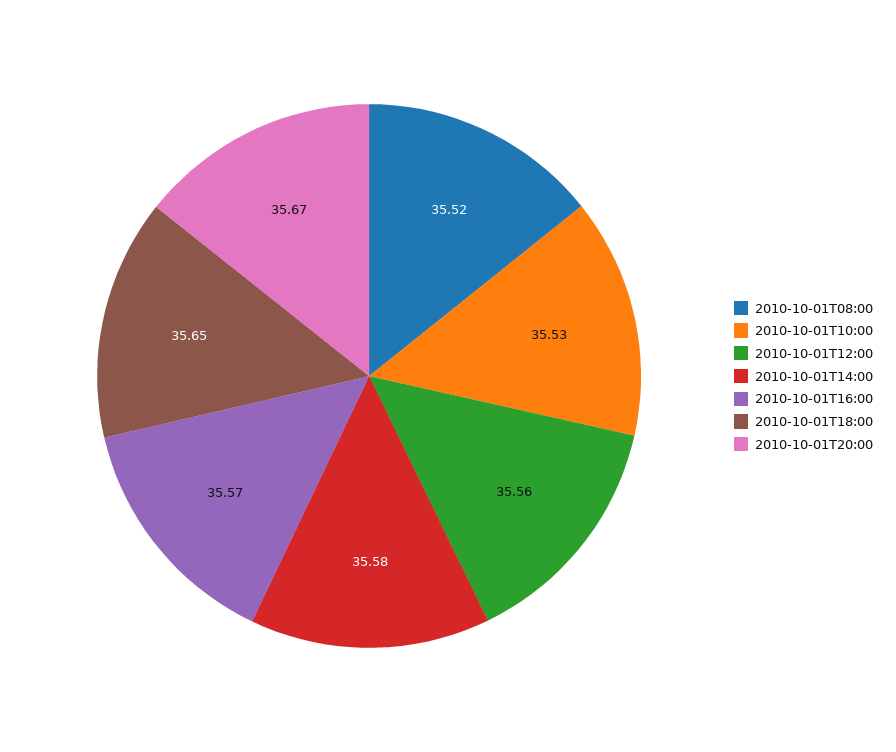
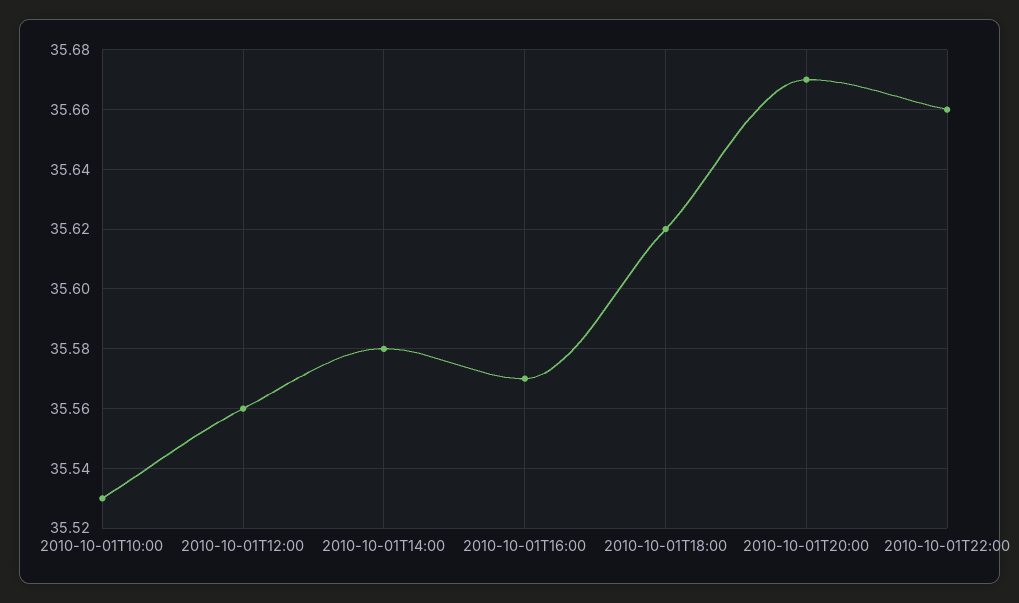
2010-10-01T08:00: 35.52 -> none
2010-10-01T18:00: 35.65 -> 35.62
2010-10-01T22:00: none -> 35.66

